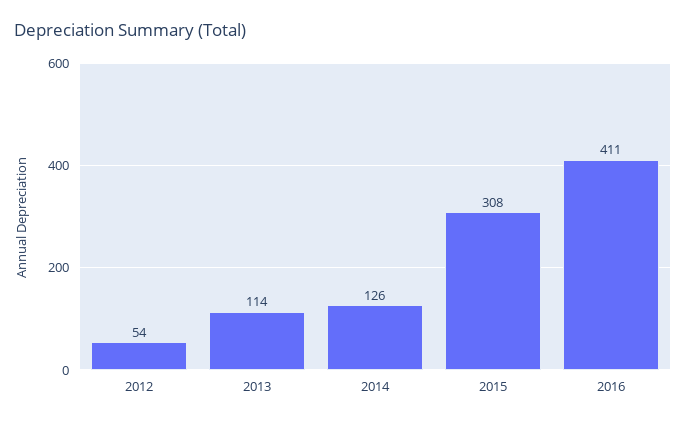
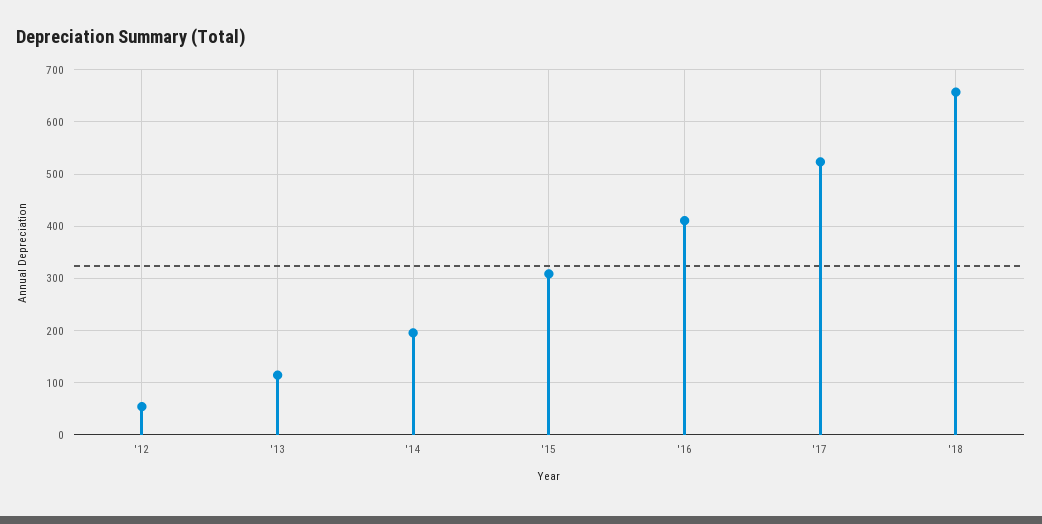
2014: 126 -> 200
'17: none -> 520
'18: none -> 660

